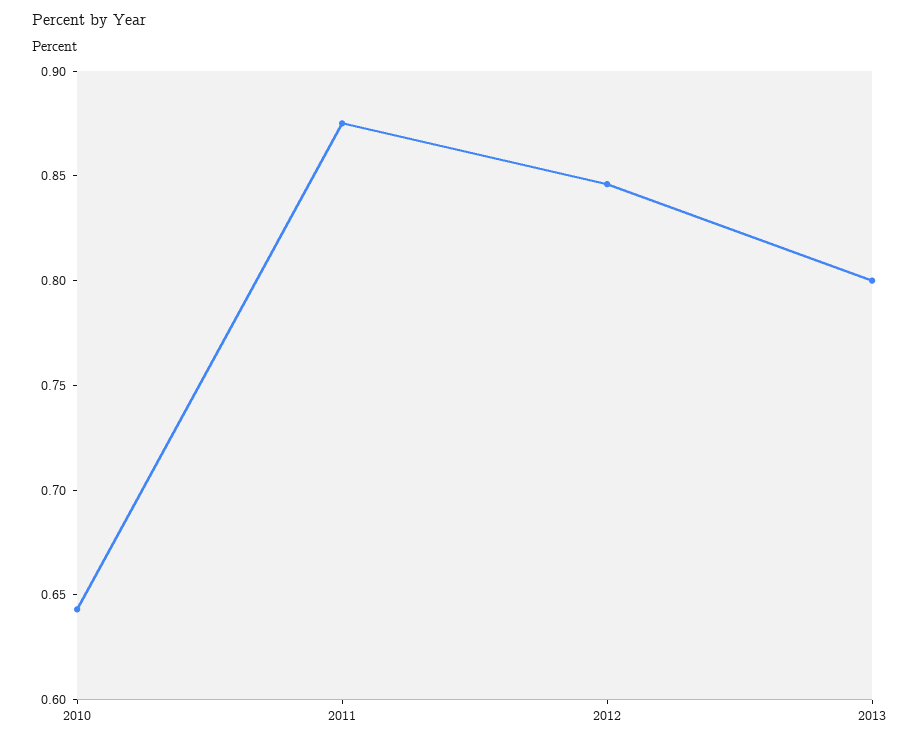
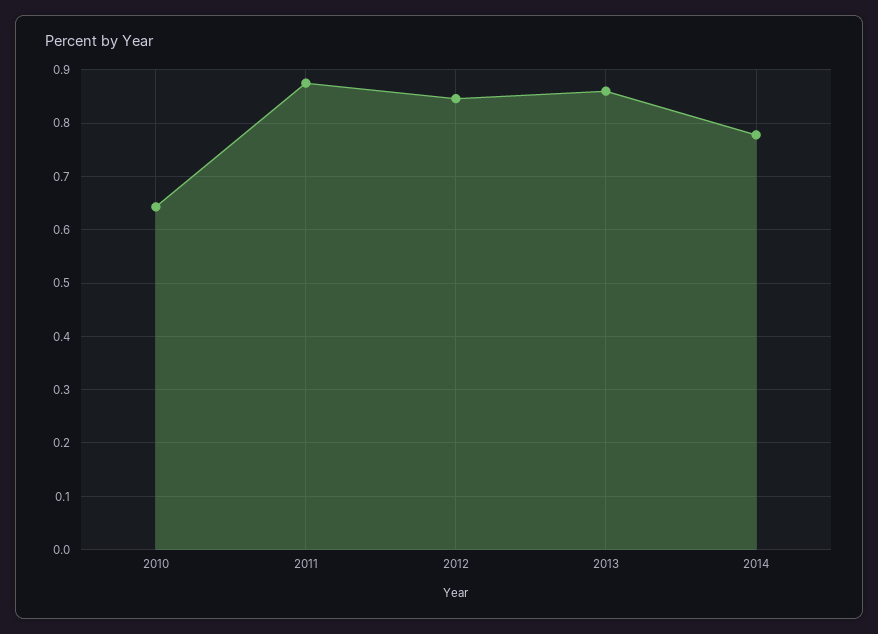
2013: 0.8 -> 0.86
2014: none -> 0.78

